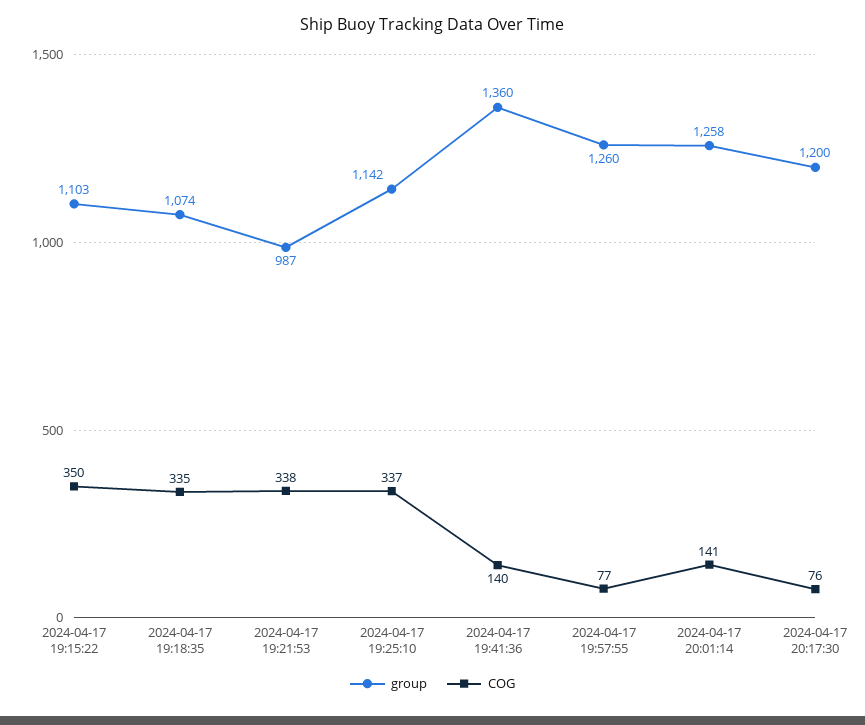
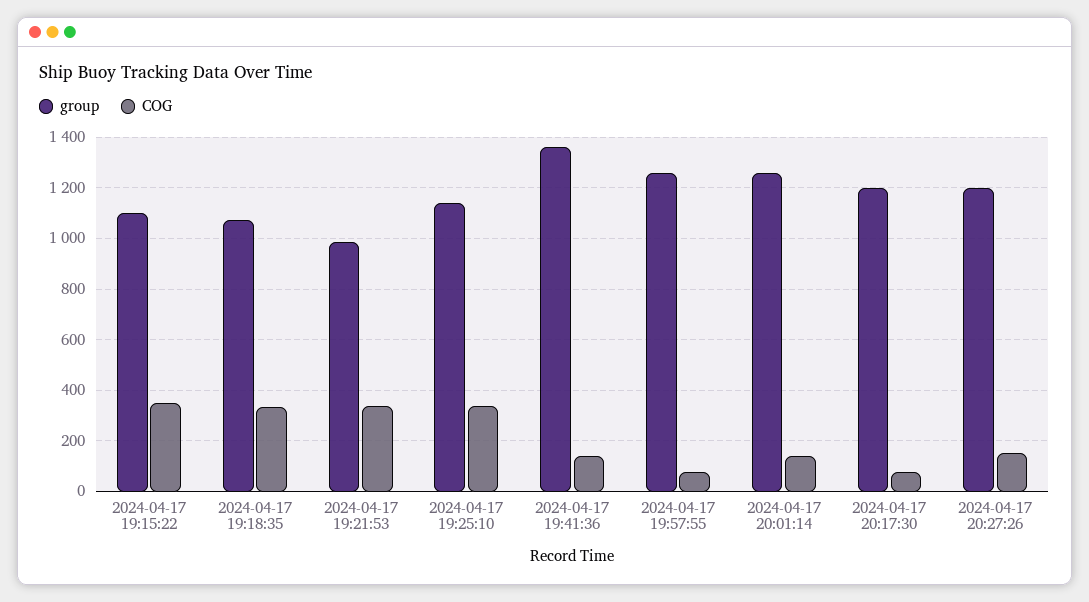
group, 2024-04-17 20:27:26: none -> 1200
COG, 2024-04-17 20:27:26: none -> 150

